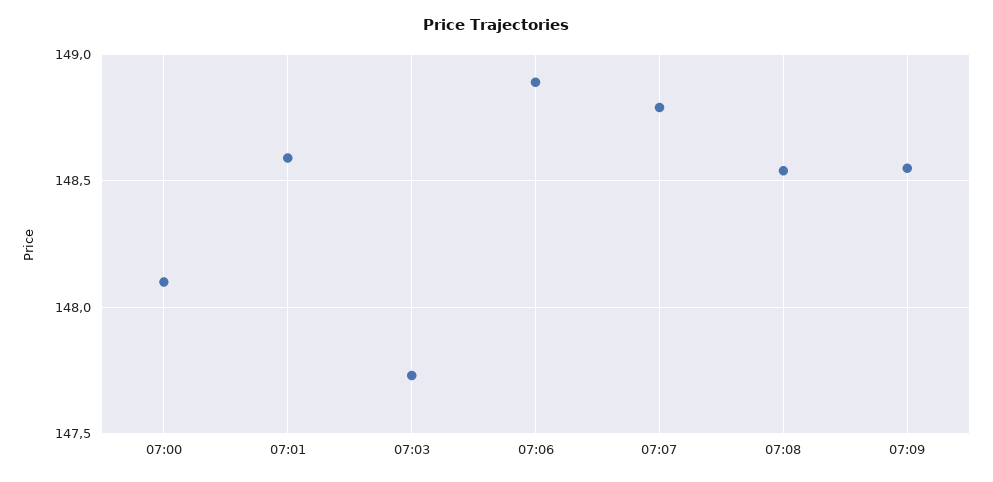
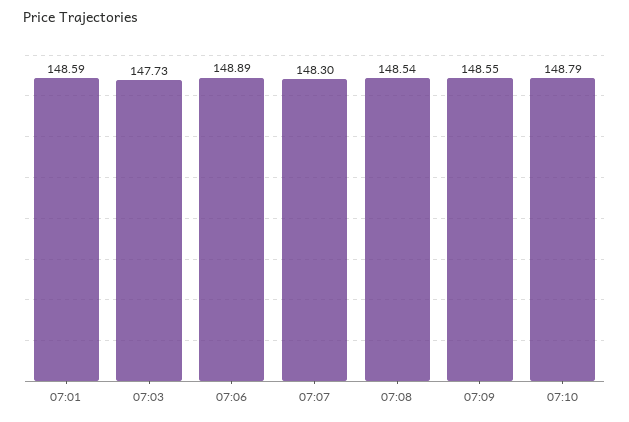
07:00: 148.1 -> none
07:07: 148.8 -> 148.3
07:10: none -> 148.79

